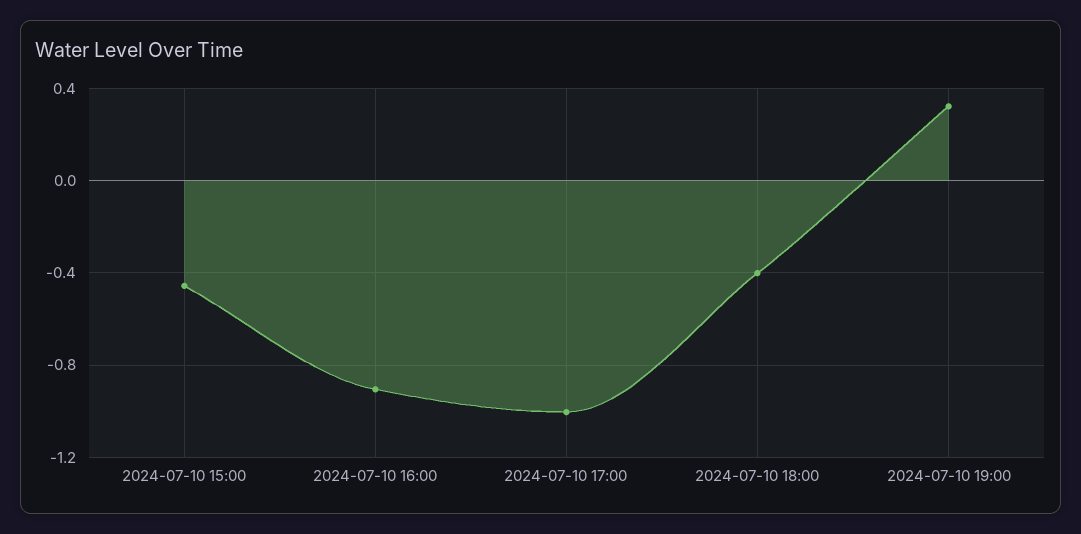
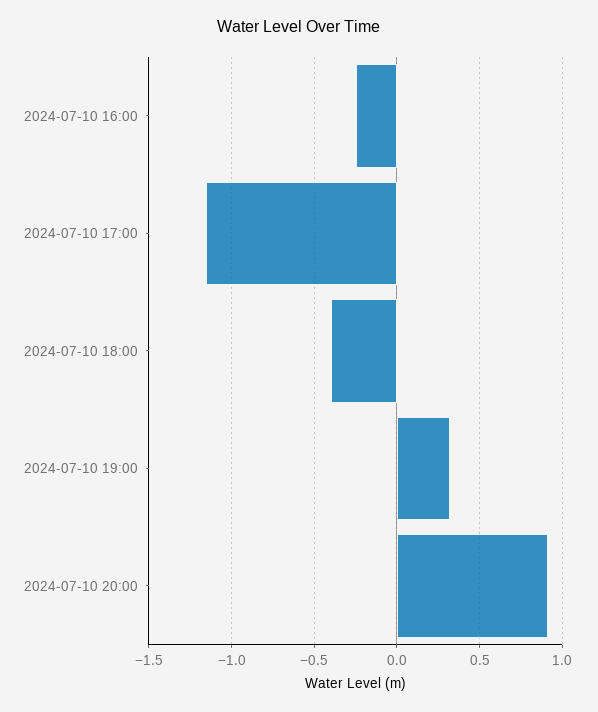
2024-07-10 15:00: -0.45 -> none
2024-07-10 16:00: -0.9 -> -0.25
2024-07-10 17:00: -1 -> -1.15
2024-07-10 20:00: none -> 0.9

